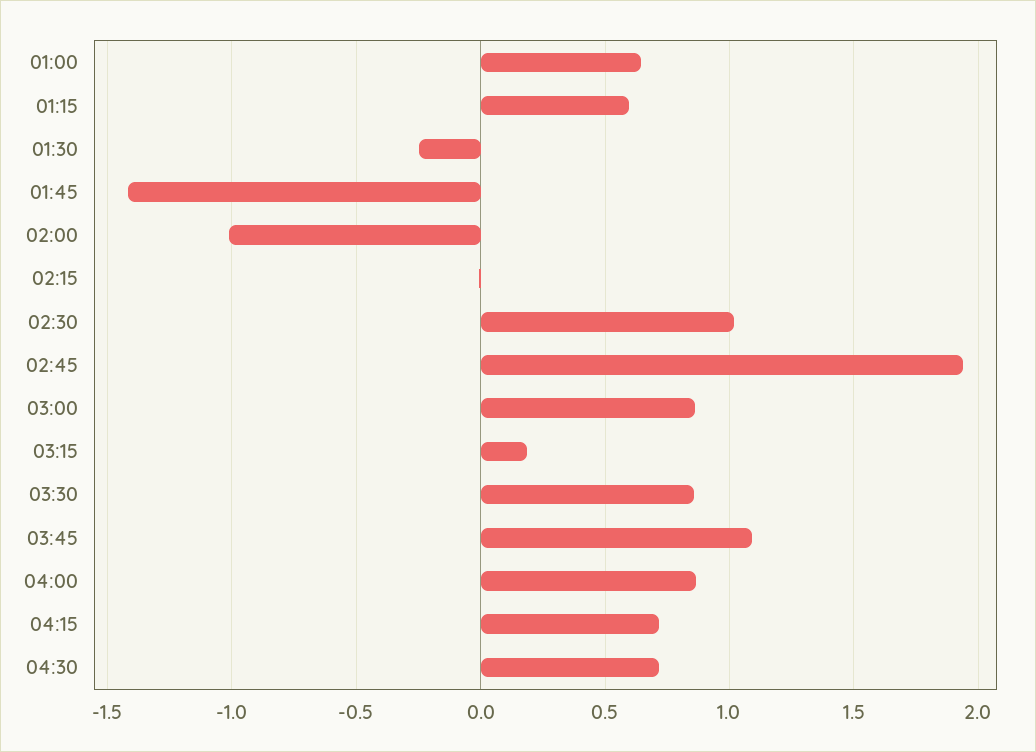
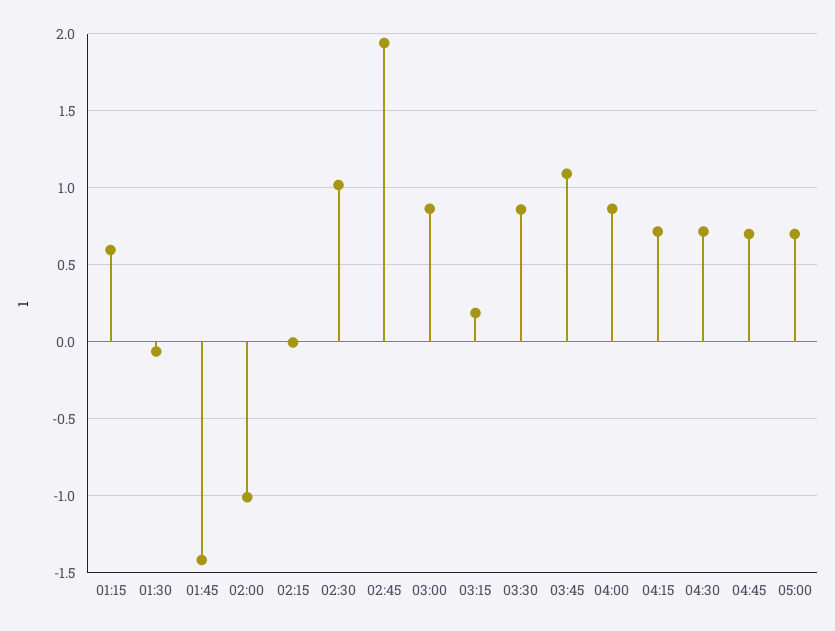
01:00: 0.65 -> none
01:30: -0.25 -> -0.05
04:45: none -> 0.7
05:00: none -> 0.7

